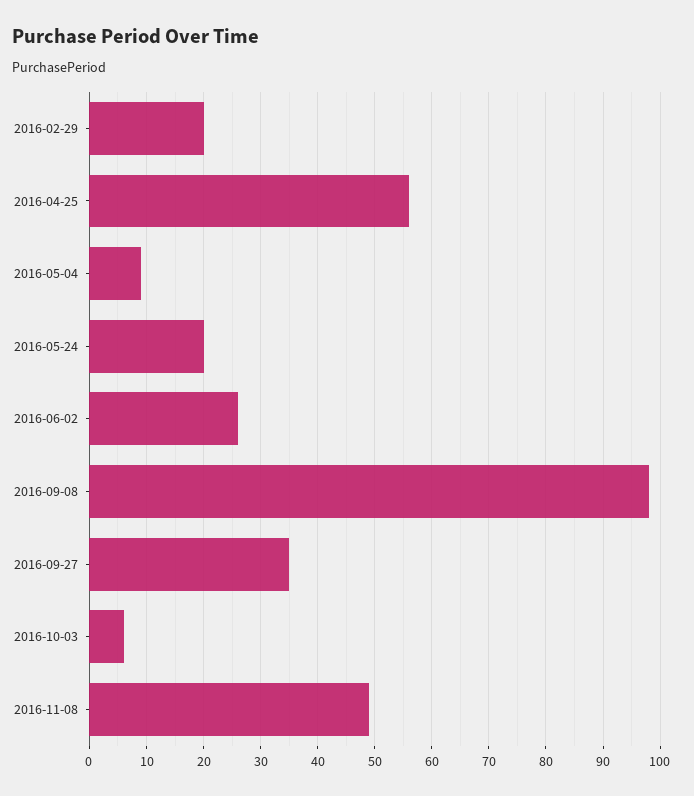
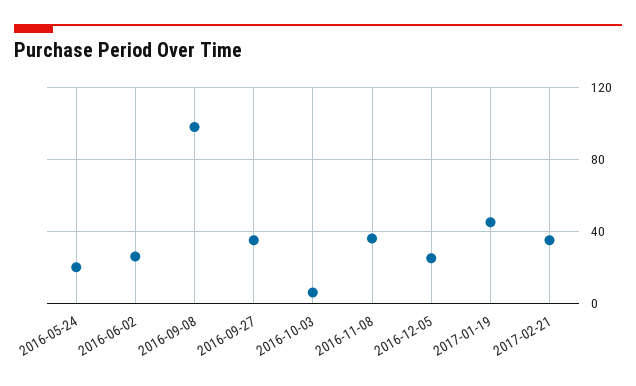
2016-02-29: 20 -> none
2016-04-25: 55 -> none
2016-05-04: 10 -> none
2016-11-08: 50 -> 35
2016-12-05: none -> 25
2017-01-19: none -> 45
2017-02-21: none -> 35

